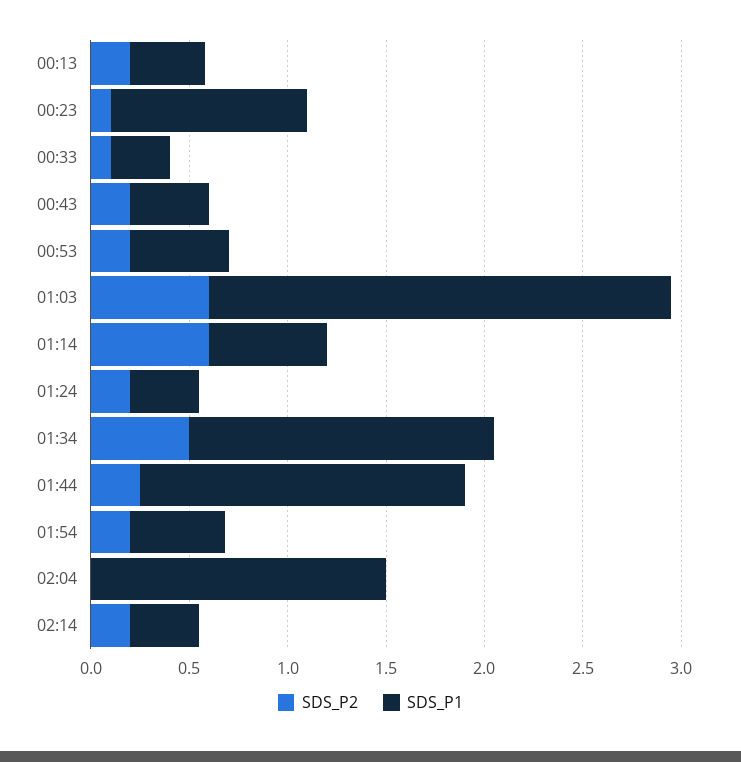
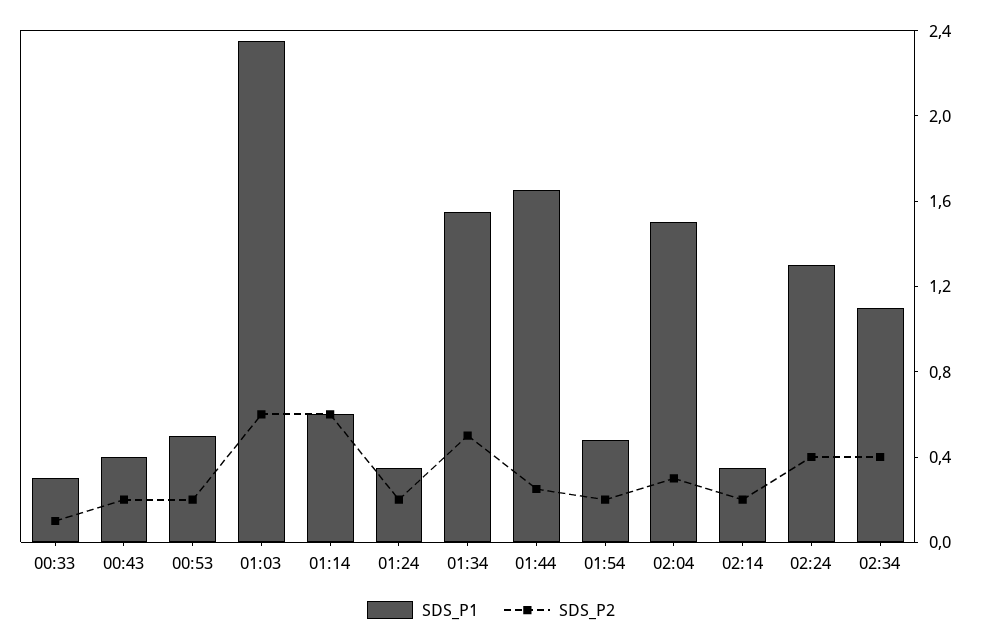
SDS_P2, 00:13: 0.2 -> none
SDS_P1, 00:13: 0.4 -> none
SDS_P2, 00:23: 0.1 -> none
SDS_P1, 00:23: 1 -> none
SDS_P2, 02:04: 0 -> 0.3
SDS_P1, 02:24: none -> 1.3
SDS_P2, 02:24: none -> 0.4
SDS_P1, 02:34: none -> 1.1
SDS_P2, 02:34: none -> 0.4

